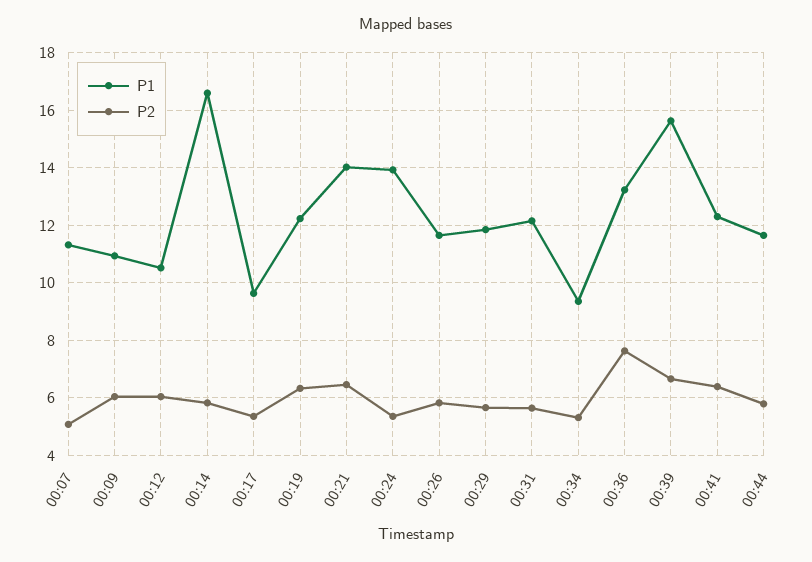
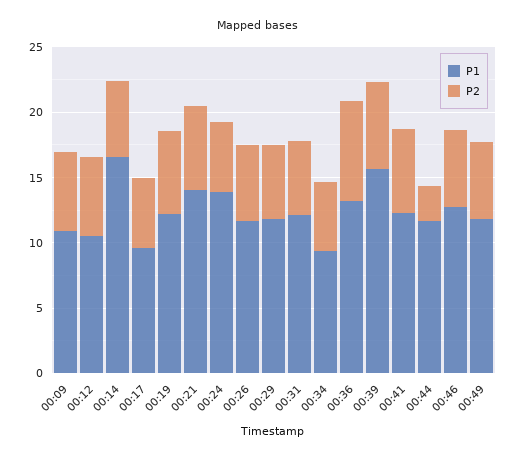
P1, 00:07: 11.25 -> none
P2, 00:07: 5 -> none
P2, 00:44: 5.75 -> 3
P1, 00:46: none -> 13
P2, 00:46: none -> 6
P1, 00:49: none -> 12
P2, 00:49: none -> 6

